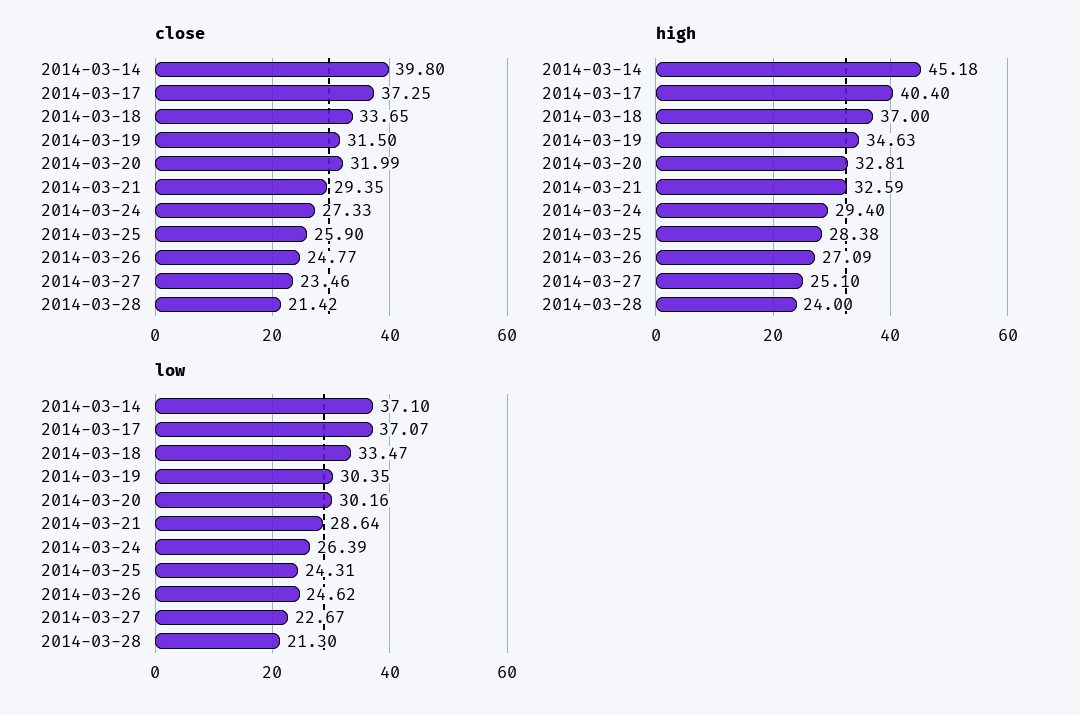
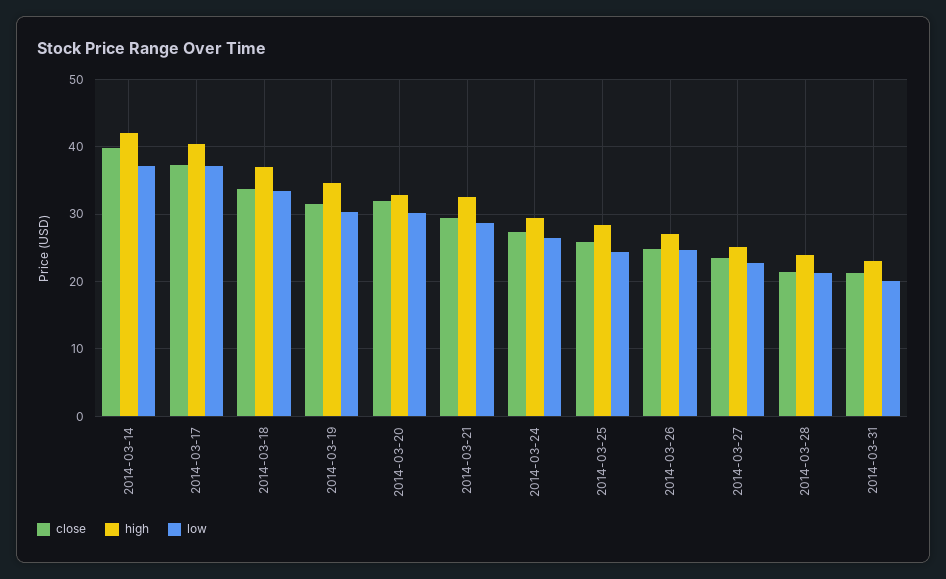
high, 2014-03-14: 45.18 -> 42
close, 2014-03-31: none -> 21
high, 2014-03-31: none -> 23
low, 2014-03-31: none -> 20

